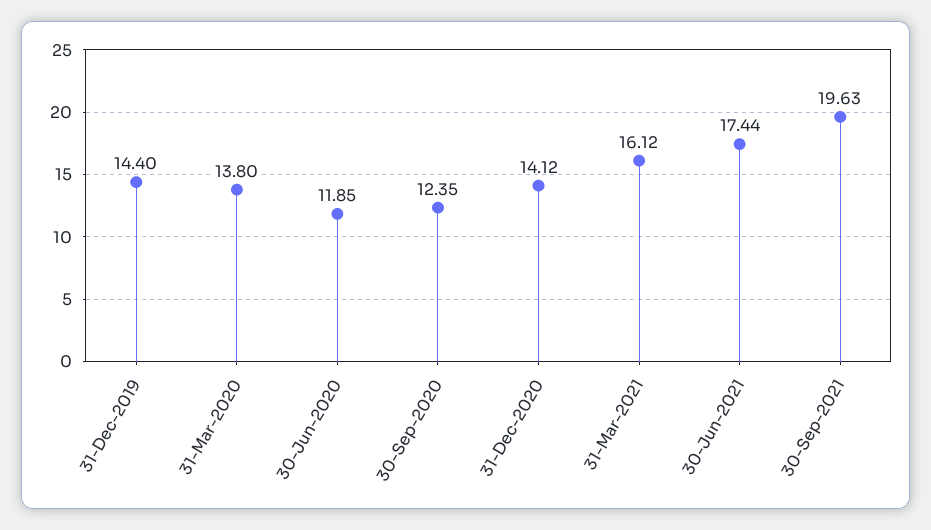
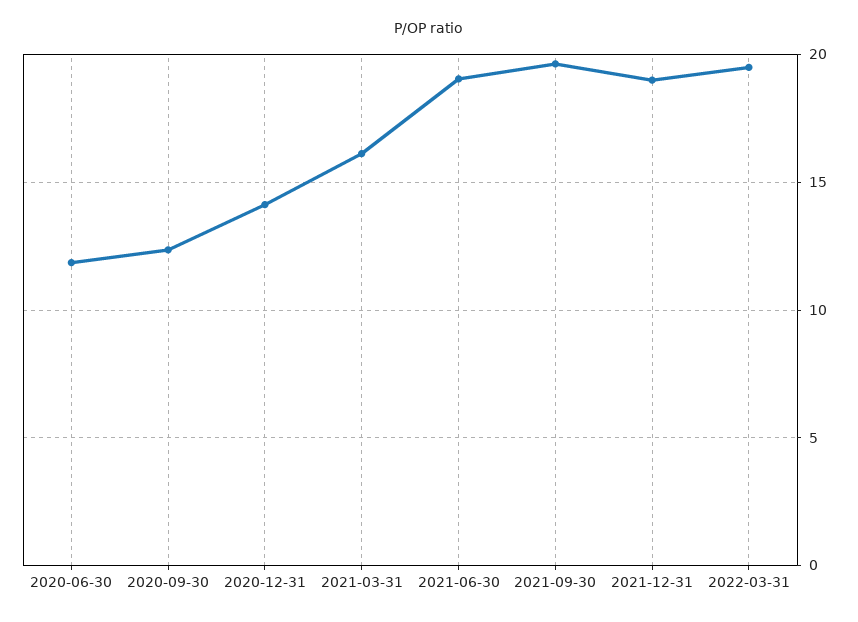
31-Dec-2019: 14.4 -> none
31-Mar-2020: 13.8 -> none
30-Jun-2021: 17.44 -> 19
2021-12-31: none -> 19
2022-03-31: none -> 19.5

